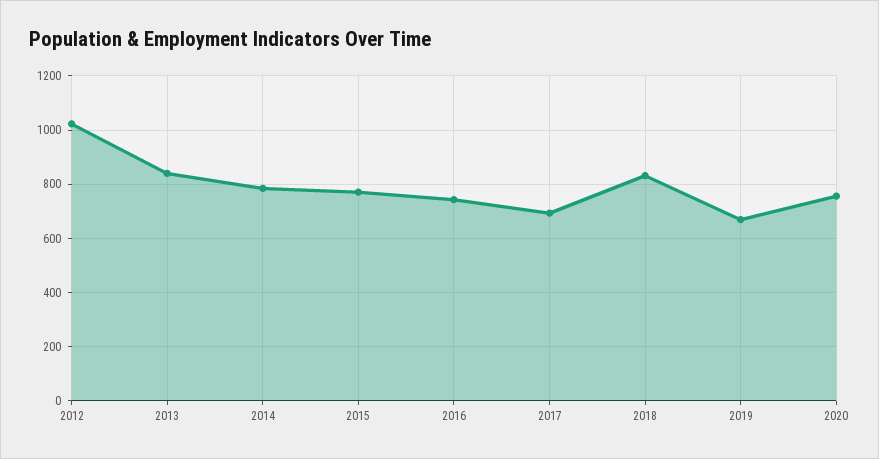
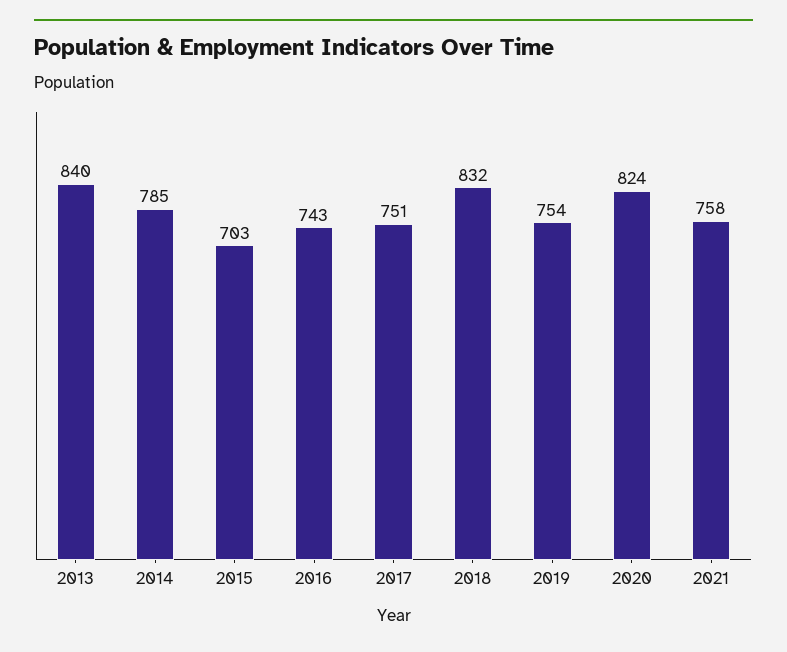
2012: 1025 -> none
2015: 775 -> 703
2017: 700 -> 751
2019: 675 -> 754
2020: 750 -> 824
2021: none -> 758

